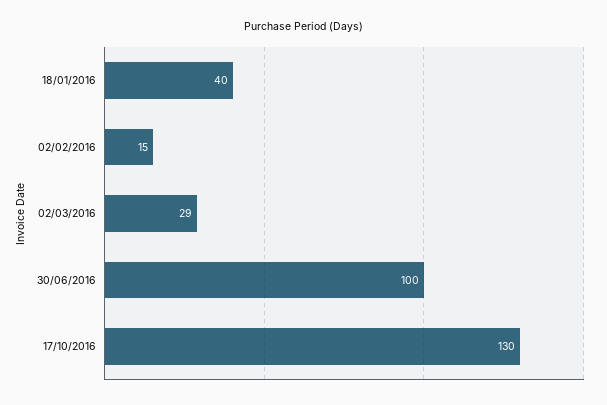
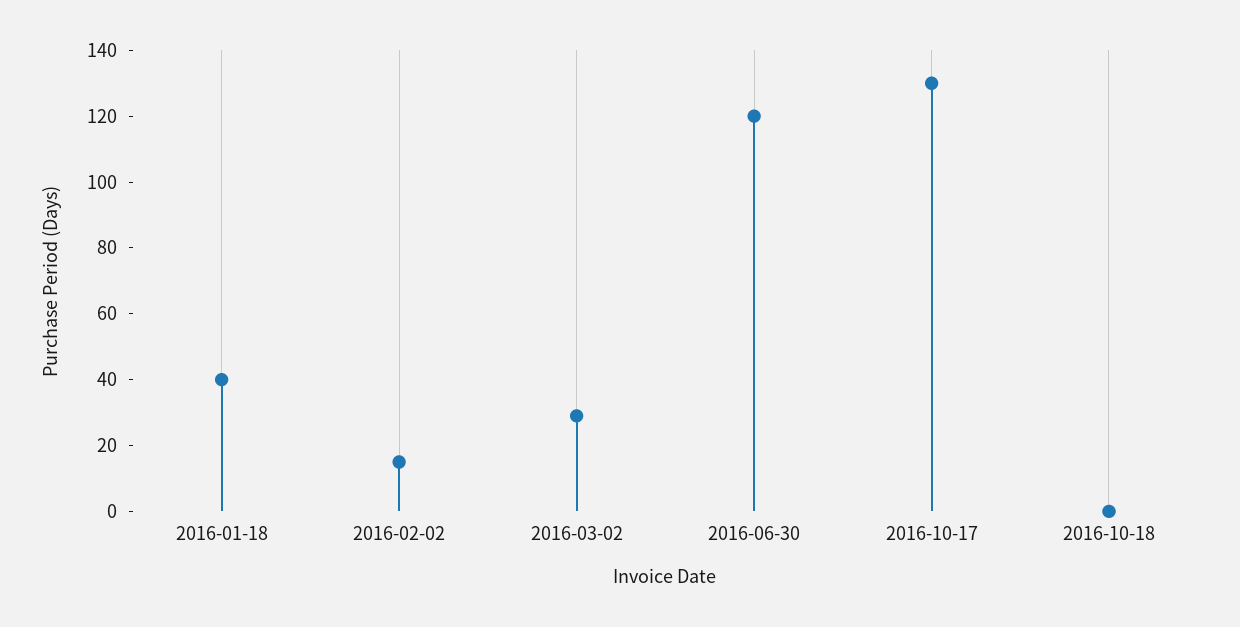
30/06/2016: 100 -> 120
2016-10-18: none -> 0

